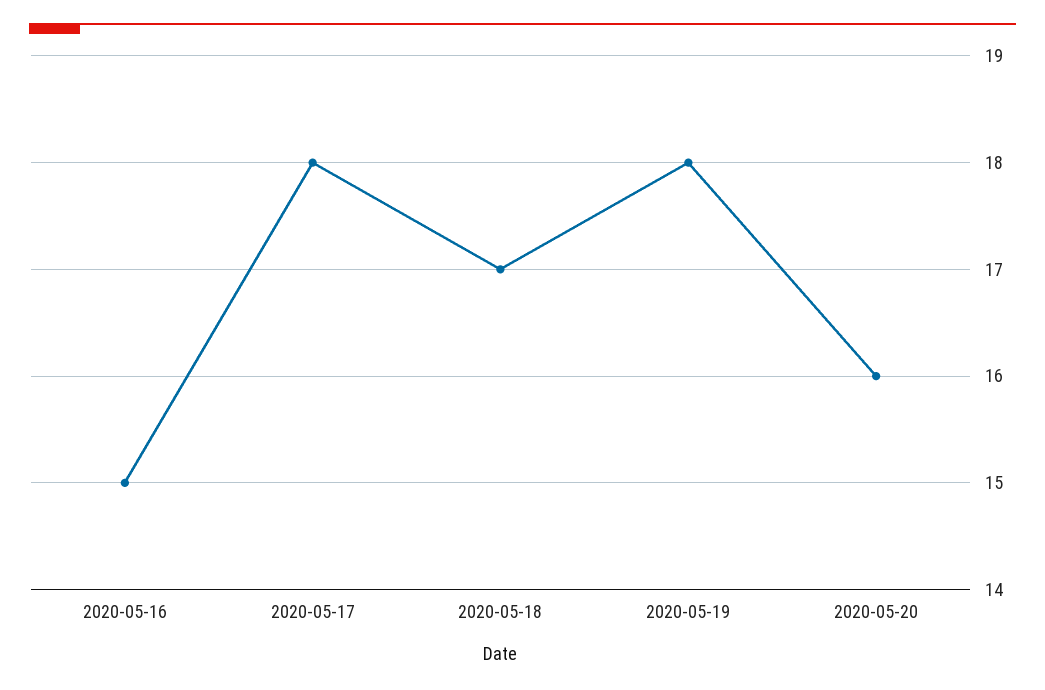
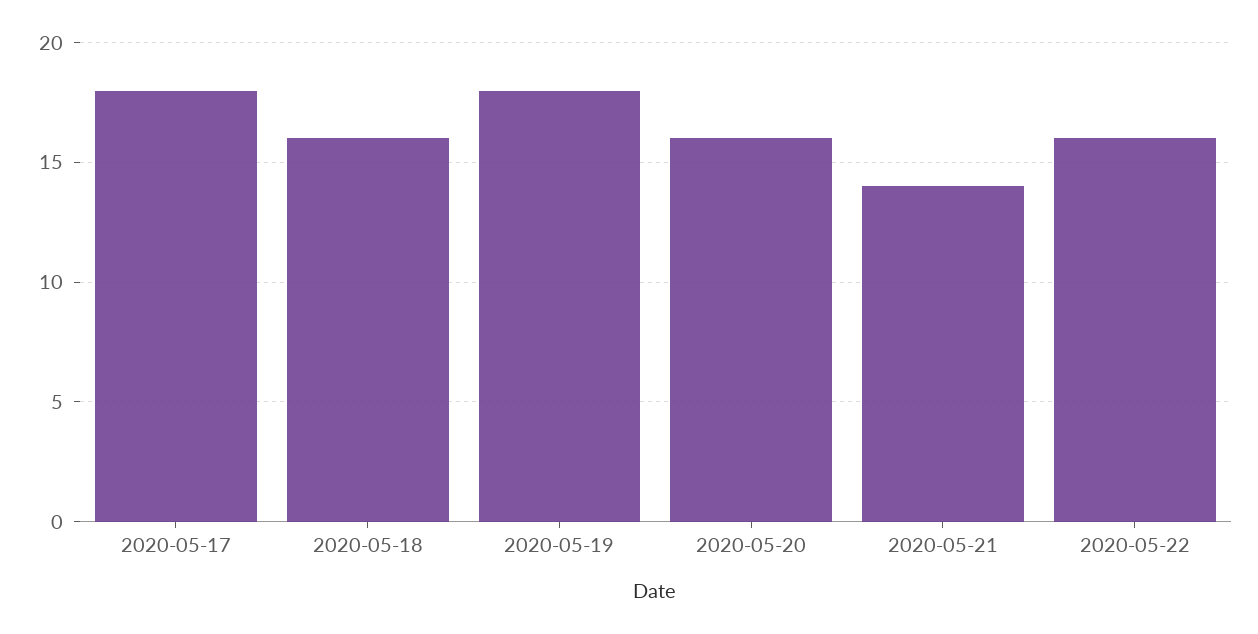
2020-05-16: 15 -> none
2020-05-18: 17 -> 16
2020-05-21: none -> 14
2020-05-22: none -> 16

